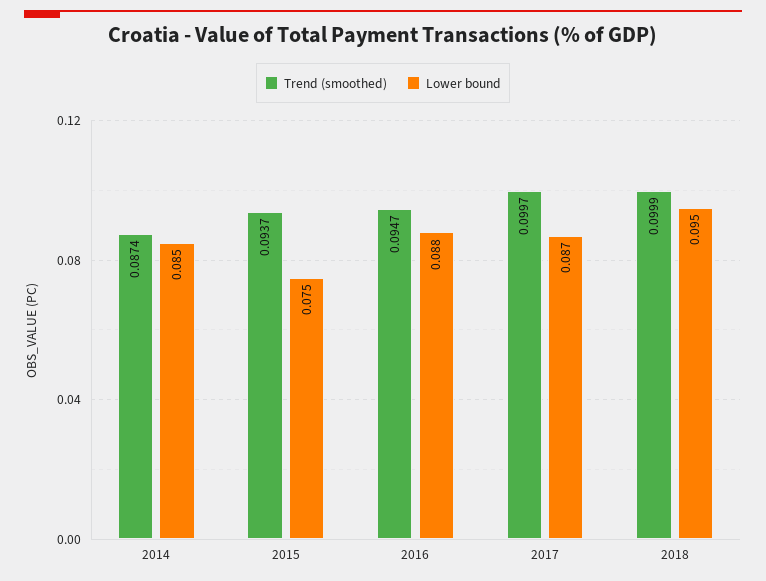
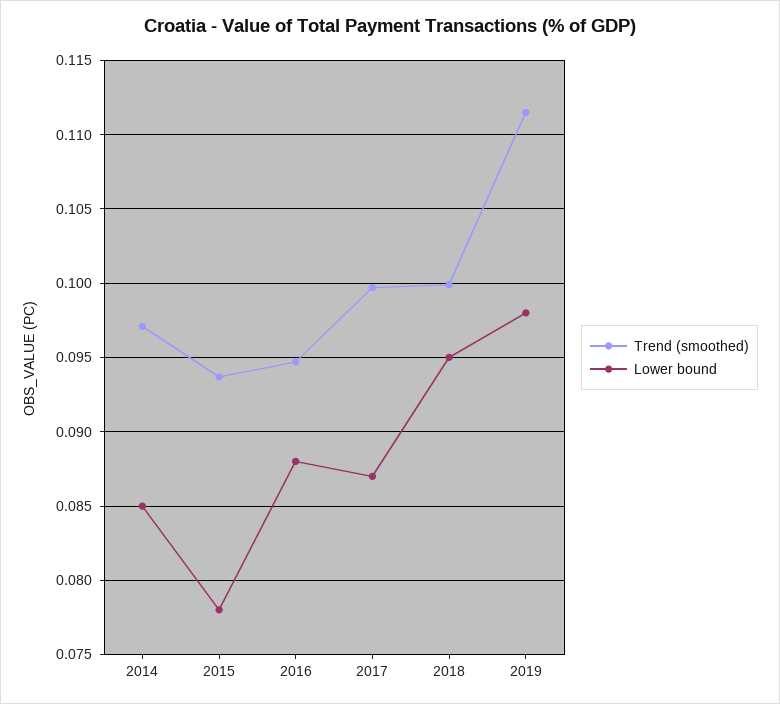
Trend (smoothed), 2014: 0.0874 -> 0.097
Lower bound, 2015: 0.075 -> 0.078
Trend (smoothed), 2019: none -> 0.1115
Lower bound, 2019: none -> 0.098

